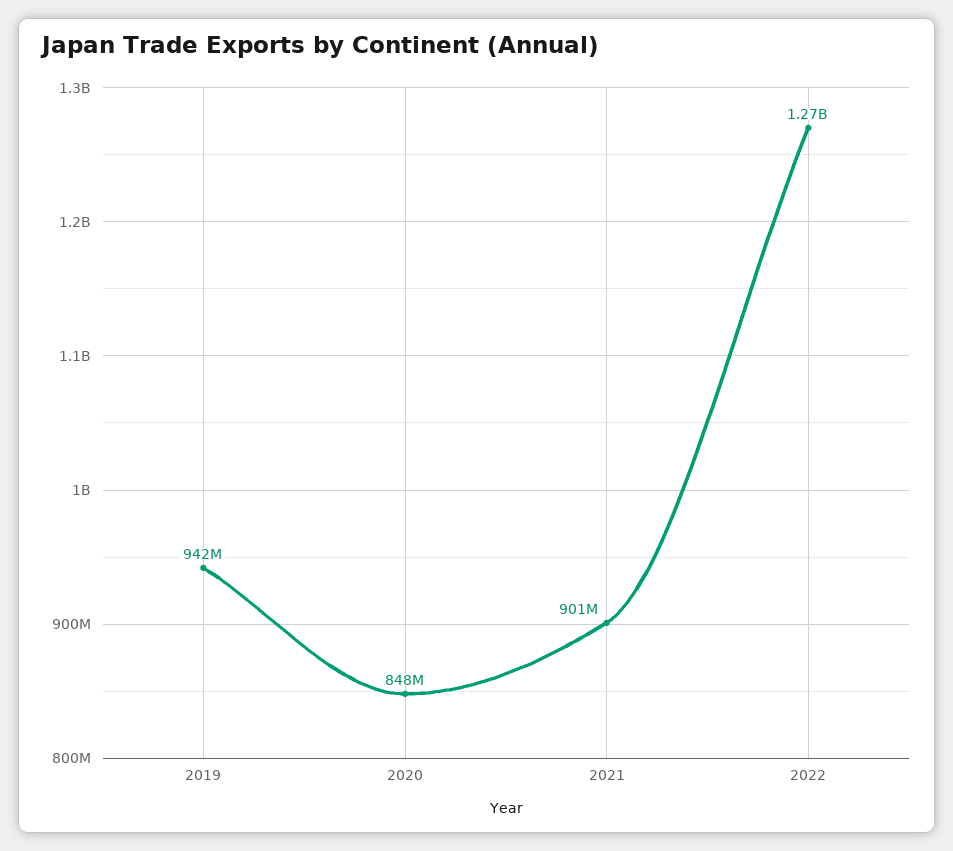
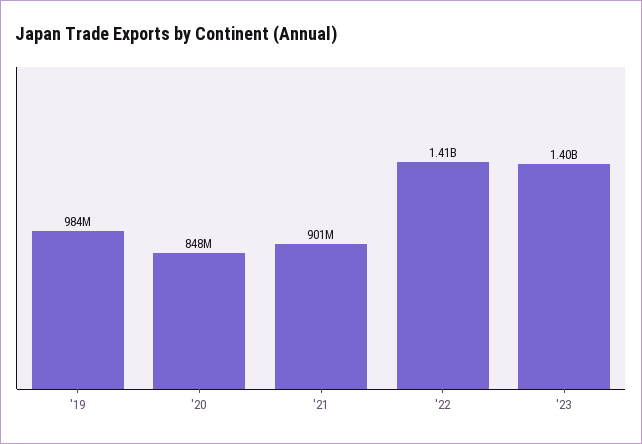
2019: 942000000 -> 984000000
2022: 1270000000 -> 1410000000
'23: none -> 1400000000

